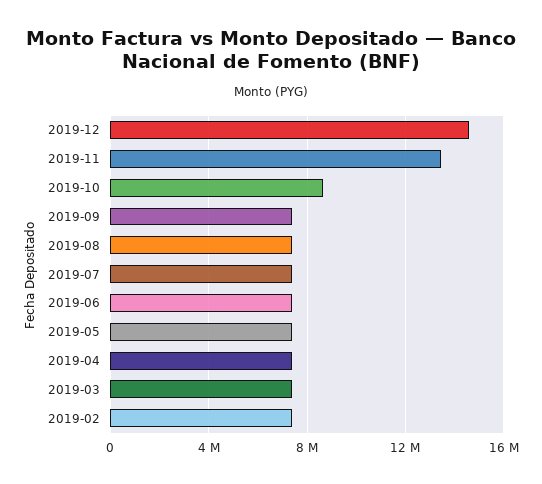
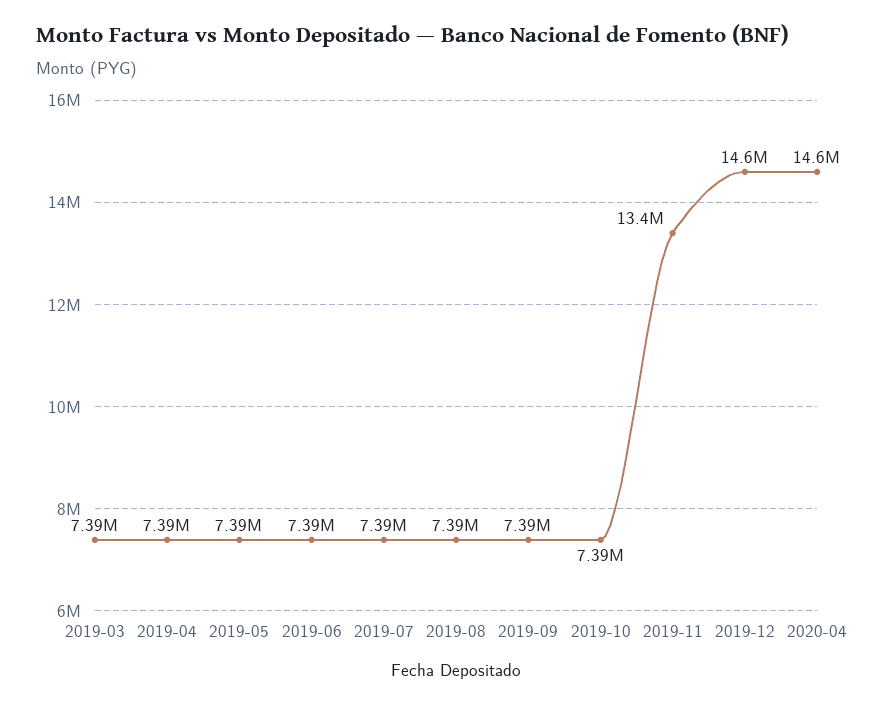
2019-10: 8500000 -> 7390000
2019-02: 7500000 -> none
2020-04: none -> 14600000

